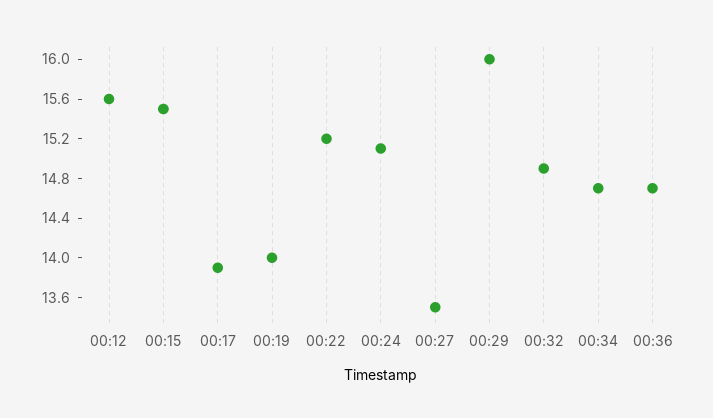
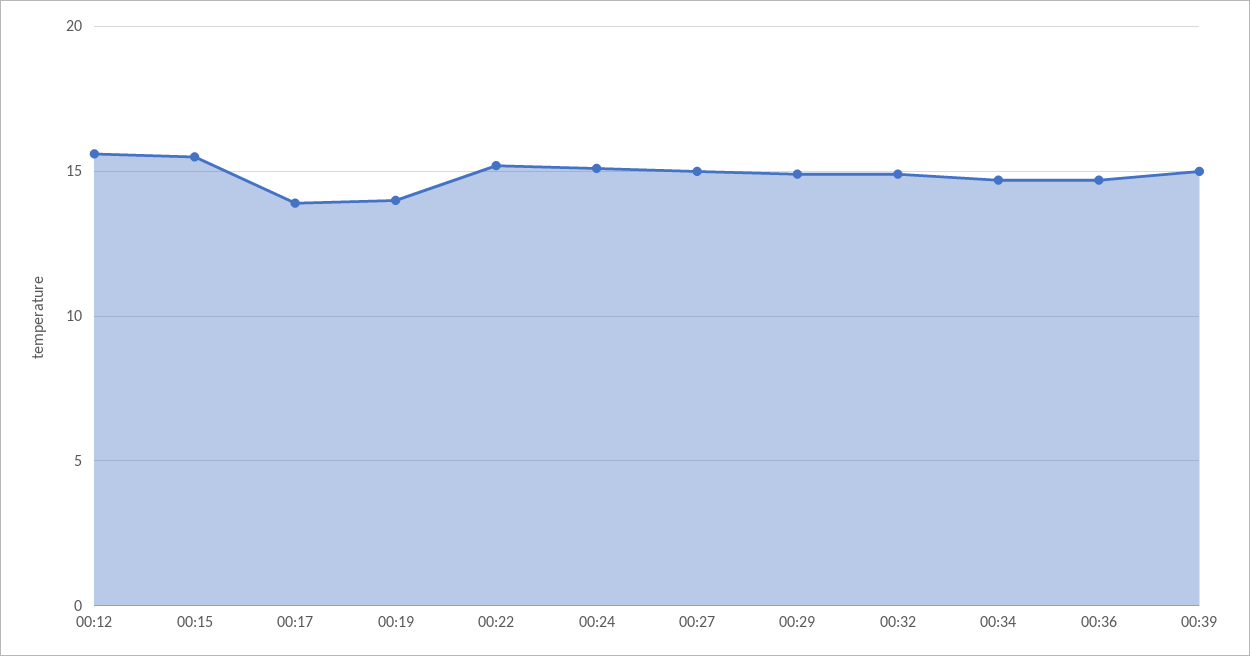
00:27: 13.5 -> 15
00:29: 16 -> 15
00:39: none -> 15

